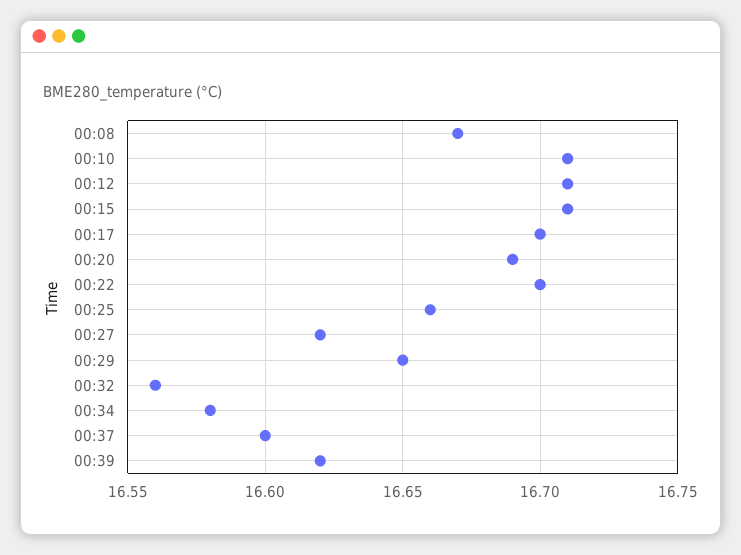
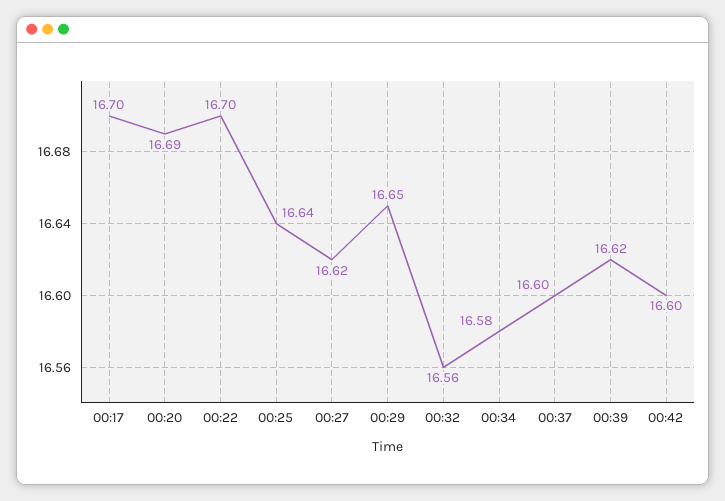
00:08: 16.67 -> none
00:10: 16.71 -> none
00:12: 16.71 -> none
00:15: 16.71 -> none
00:25: 16.66 -> 16.64
00:42: none -> 16.6

